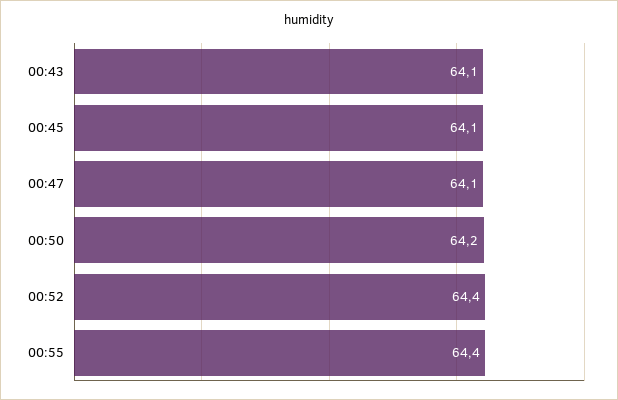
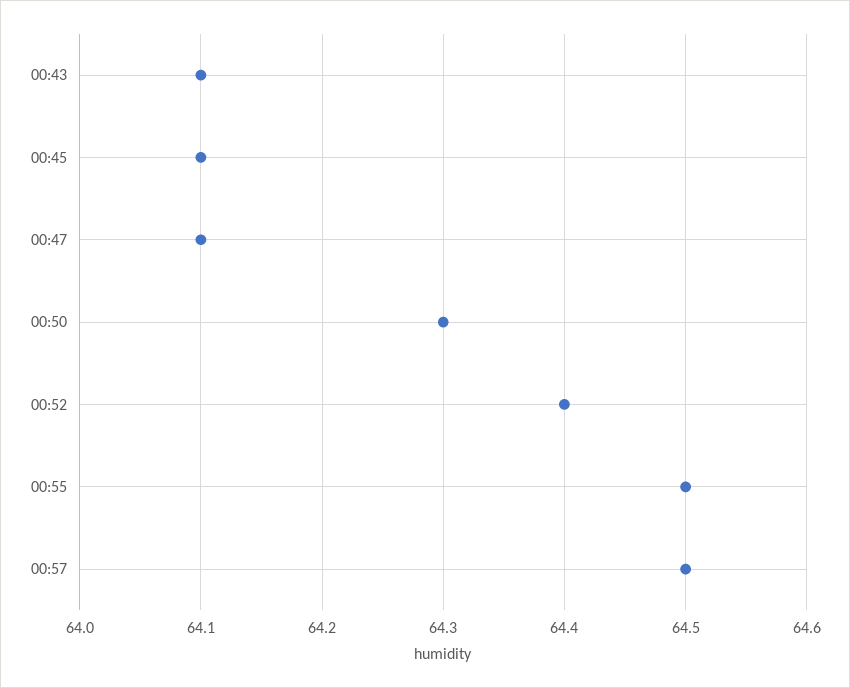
00:50: 64.2 -> 64.3
00:55: 64.4 -> 64.5
00:57: none -> 64.5

